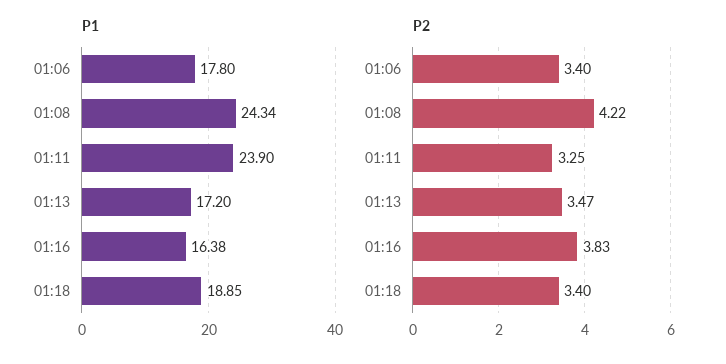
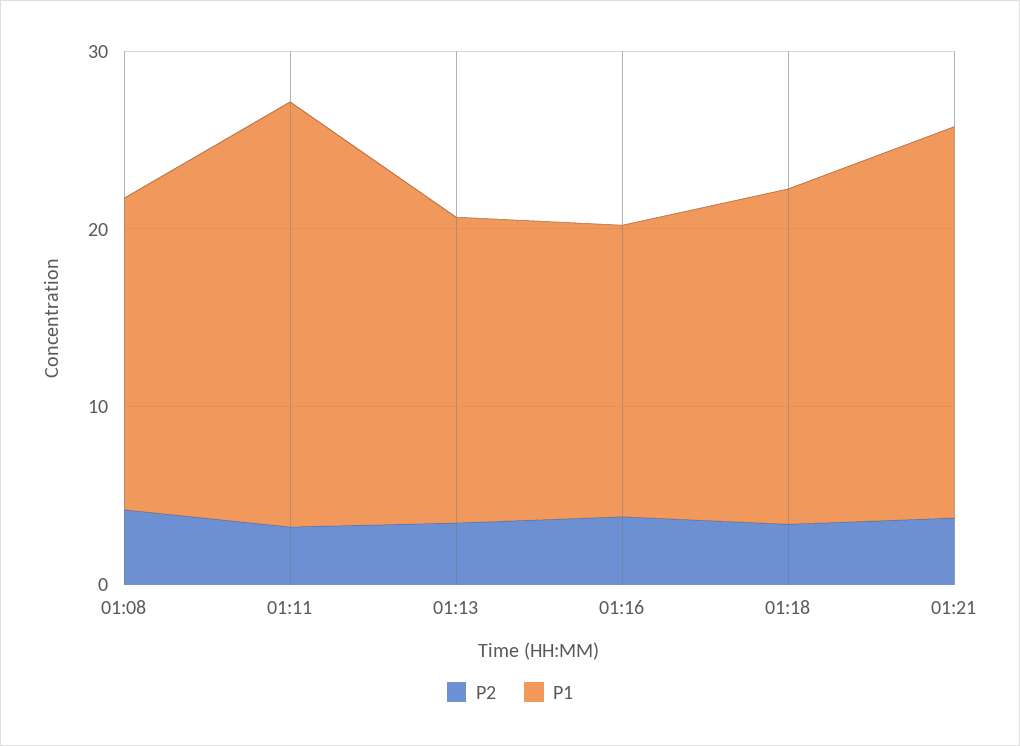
P1, 01:06: 17.8 -> none
P1, 01:08: 24.34 -> 18
P2, 01:06: 3.4 -> none
P2, 01:21: none -> 4
P1, 01:21: none -> 22

